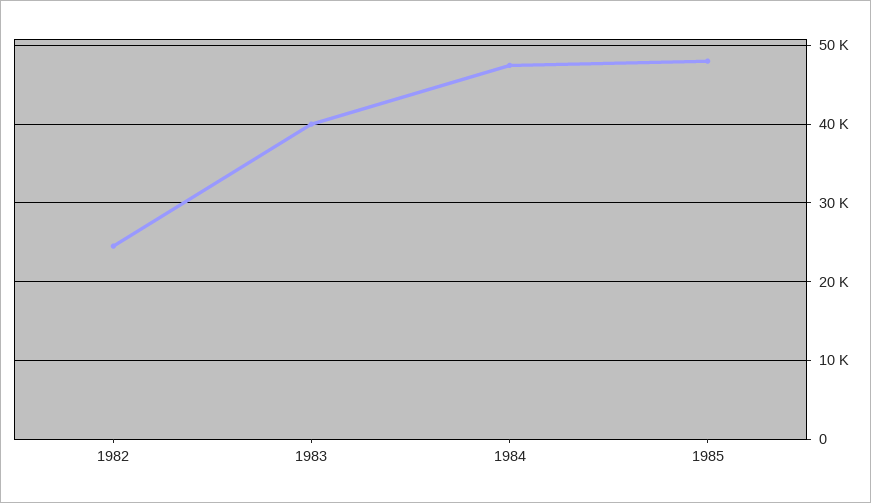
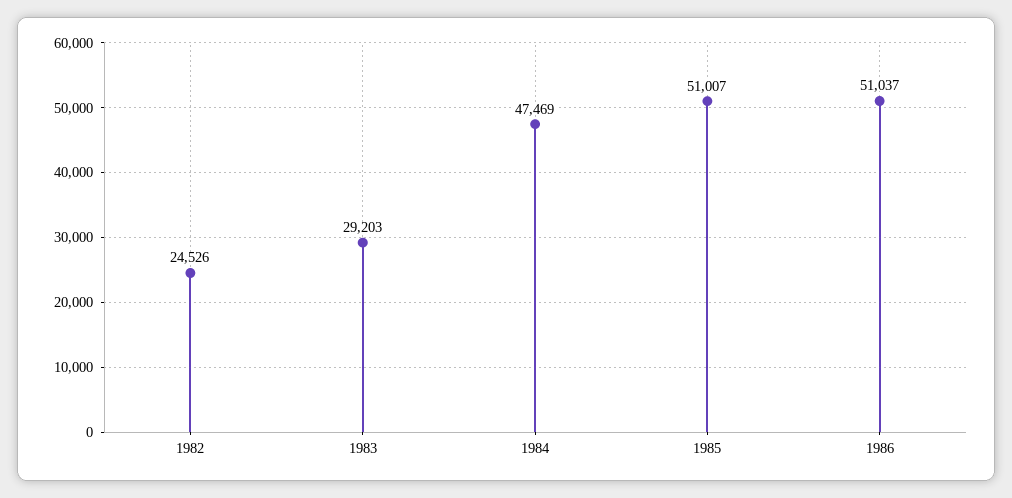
1983: 40000 -> 29203
1985: 48000 -> 51007
1986: none -> 51037

